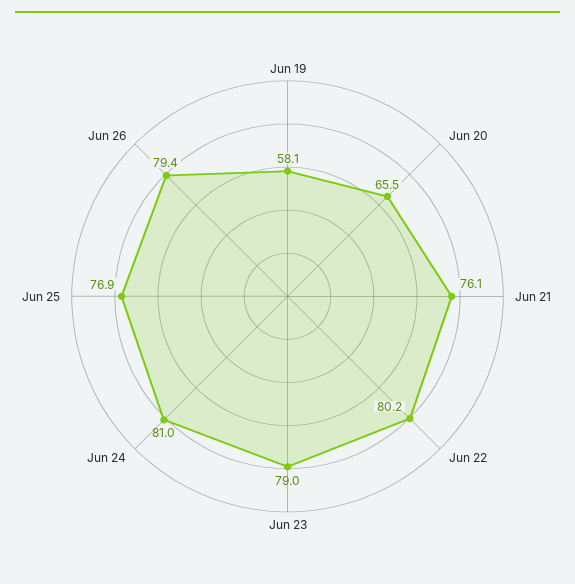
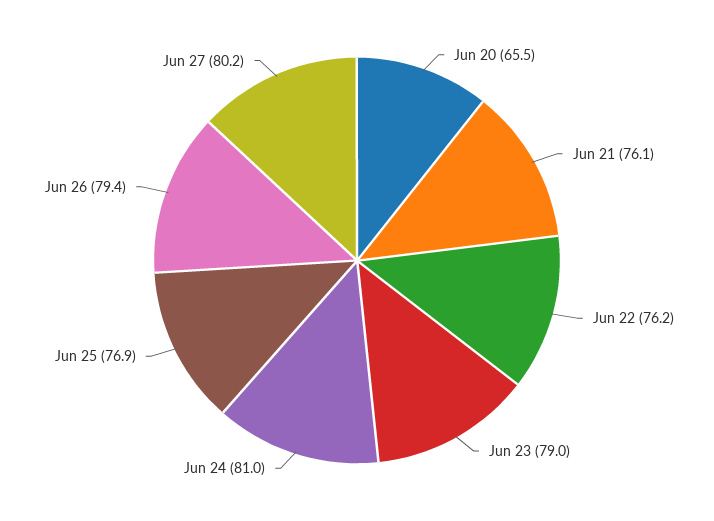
Jun 19: 58.1 -> none
Jun 22: 80.2 -> 76.2
Jun 27: none -> 80.2

